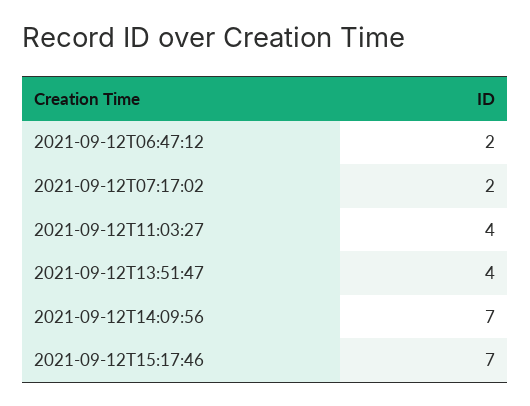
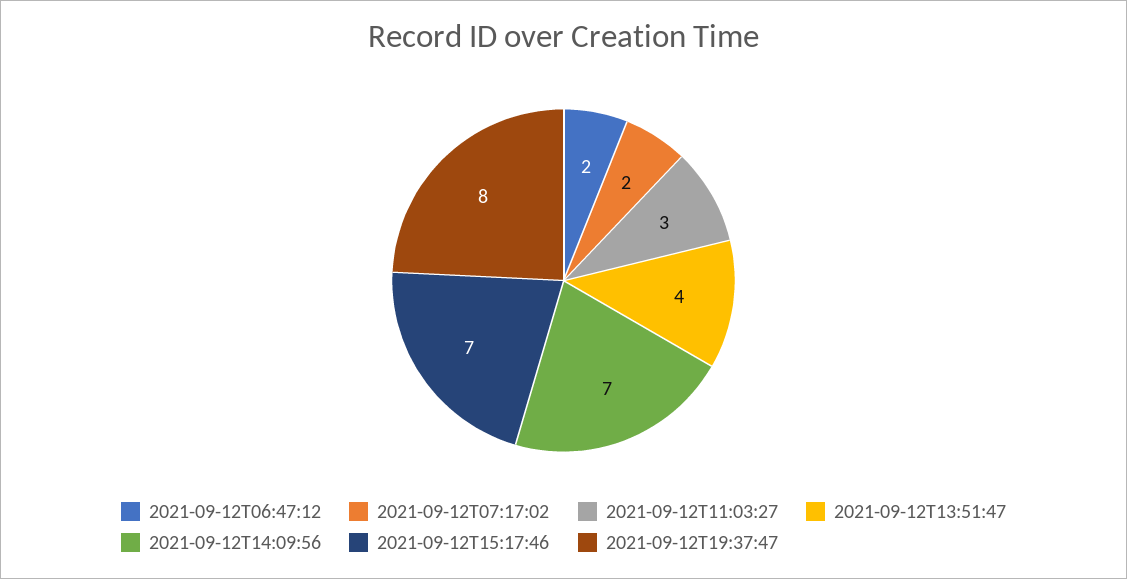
2021-09-12T11:03:27: 4 -> 3
2021-09-12T19:37:47: none -> 8

